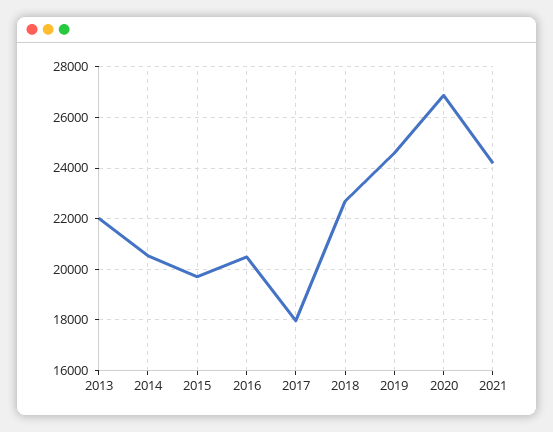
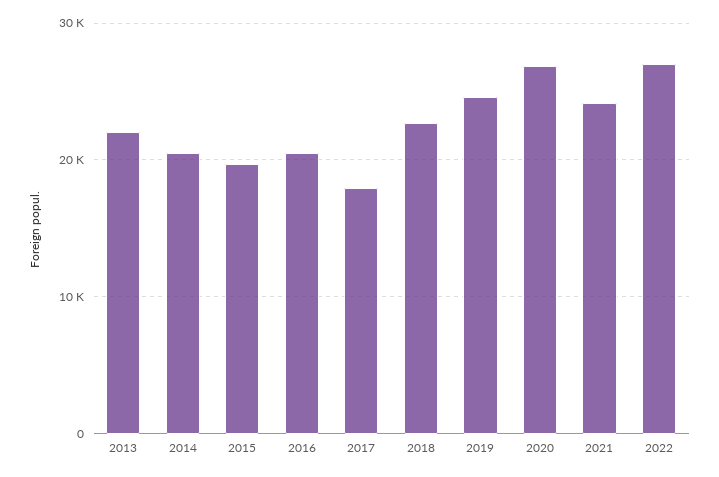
2022: none -> 27000

